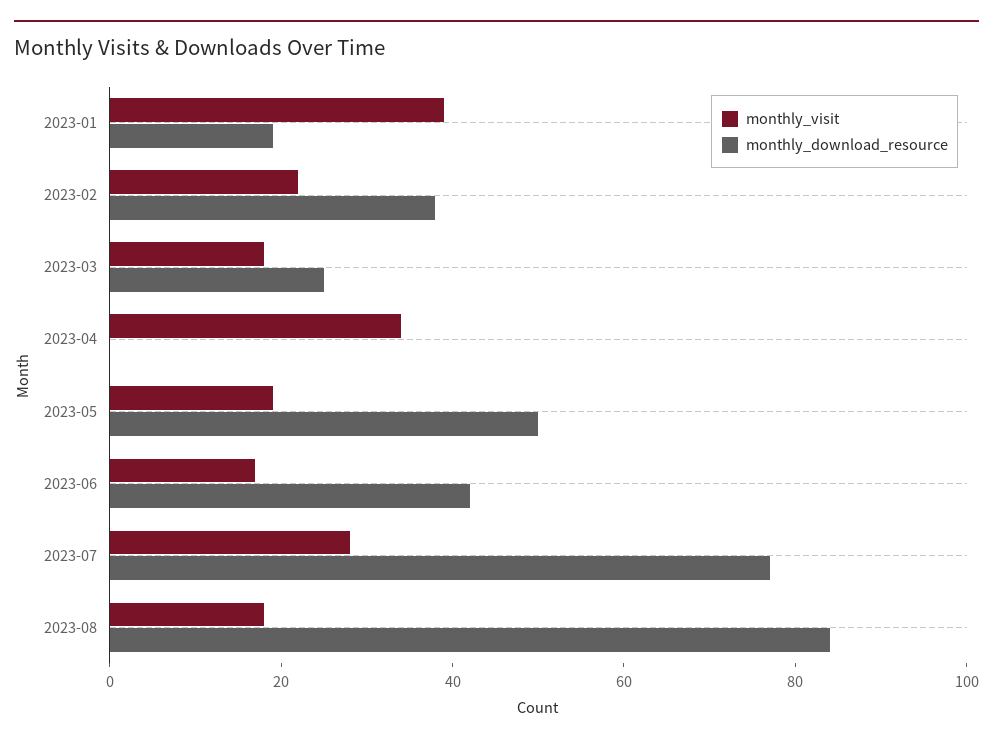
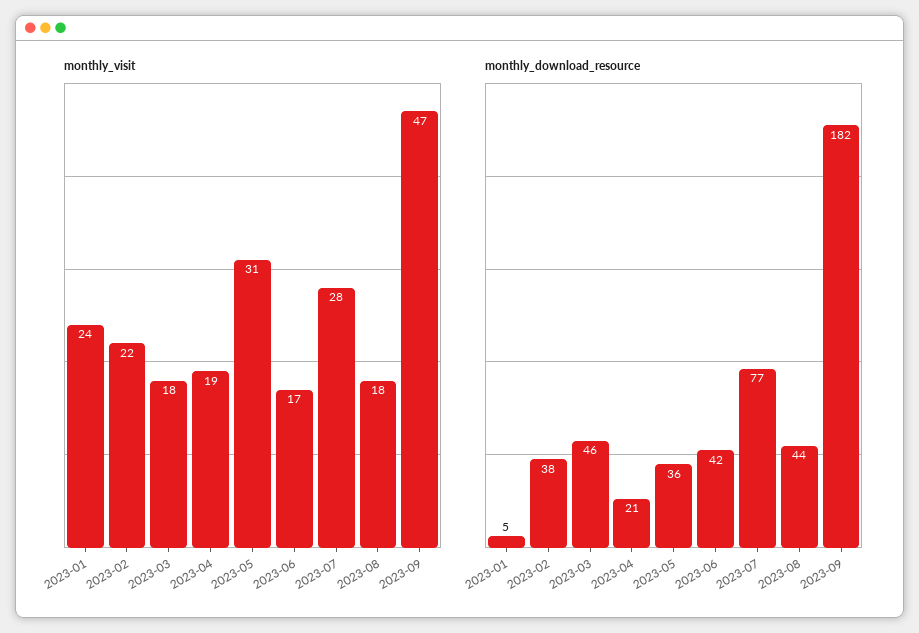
monthly_visit, 2023-01: 40 -> 24
monthly_download_resource, 2023-01: 20 -> 5
monthly_download_resource, 2023-03: 25 -> 46
monthly_visit, 2023-04: 35 -> 19
monthly_download_resource, 2023-04: 0 -> 21
monthly_visit, 2023-05: 20 -> 31
monthly_download_resource, 2023-05: 50 -> 36
monthly_download_resource, 2023-08: 85 -> 44
monthly_visit, 2023-09: none -> 47
monthly_download_resource, 2023-09: none -> 182

